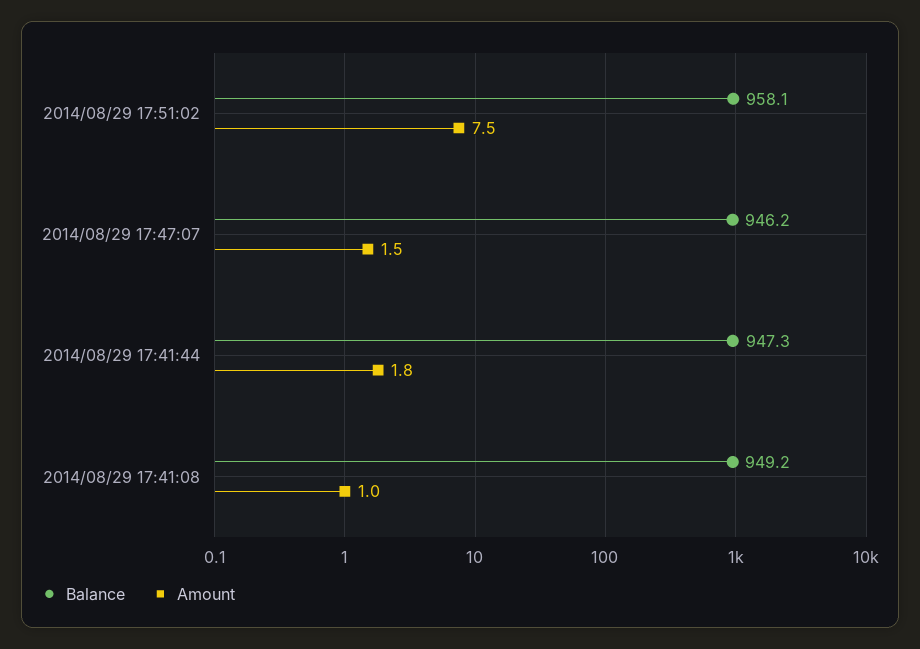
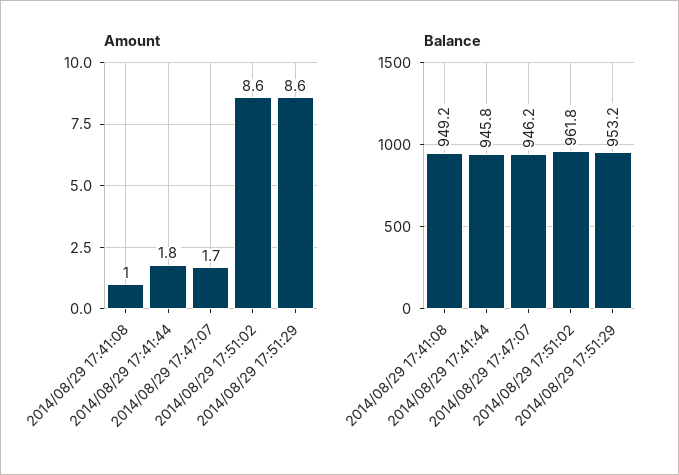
Balance, 2014/08/29 17:51:02: 958.1 -> 961.8
Amount, 2014/08/29 17:51:02: 7.5 -> 8.6
Amount, 2014/08/29 17:47:07: 1.5 -> 1.7
Balance, 2014/08/29 17:41:44: 947.3 -> 945.8
Amount, 2014/08/29 17:51:29: none -> 8.6
Balance, 2014/08/29 17:51:29: none -> 953.2

